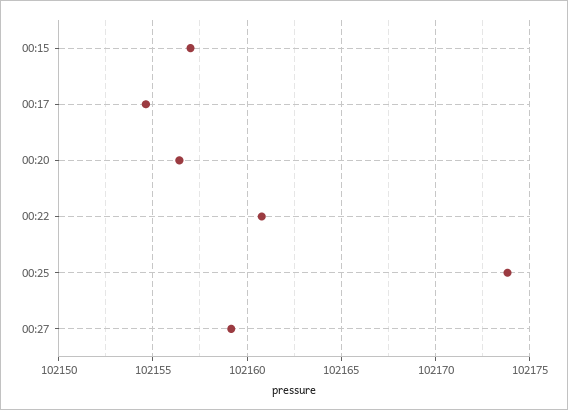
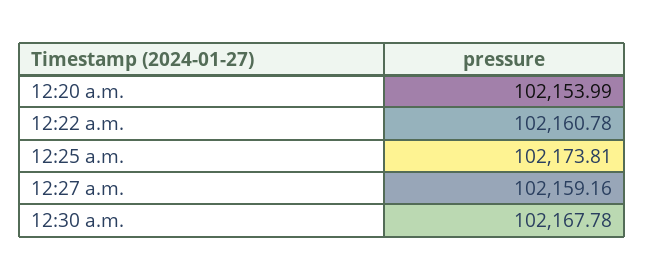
00:15: 102157 -> none
00:17: 102154.5 -> none
00:20: 102156.5 -> 102153.99
12:30 a.m.: none -> 102167.78

